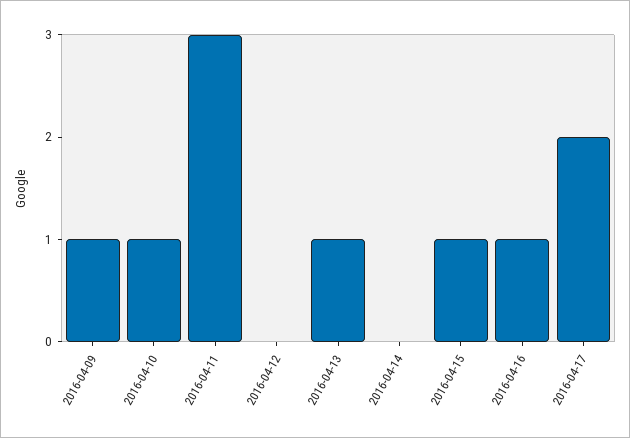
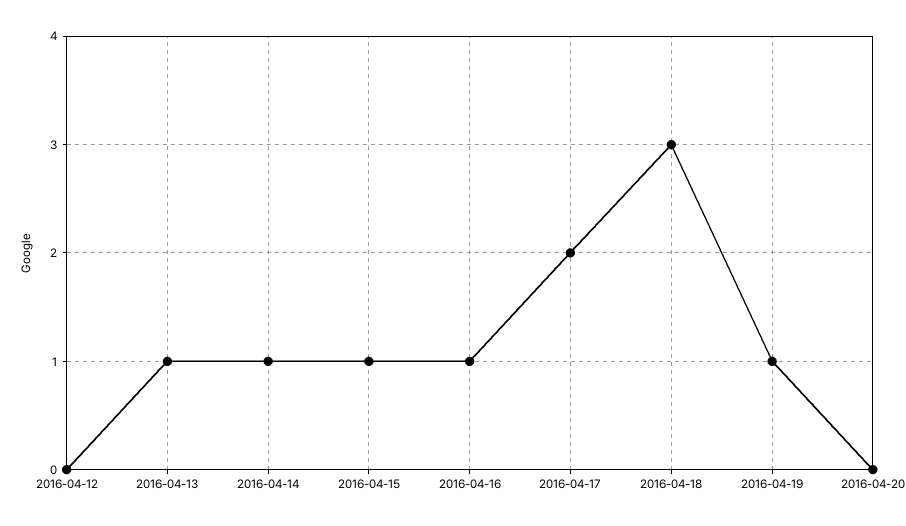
2016-04-09: 1 -> none
2016-04-10: 1 -> none
2016-04-11: 3 -> none
2016-04-14: 0 -> 1
2016-04-18: none -> 3
2016-04-19: none -> 1
2016-04-20: none -> 0

